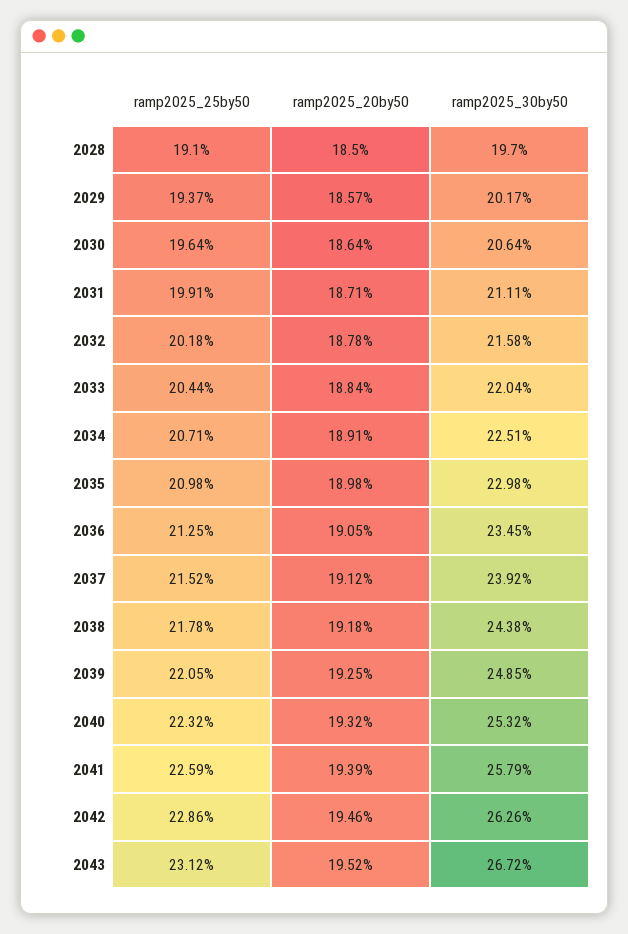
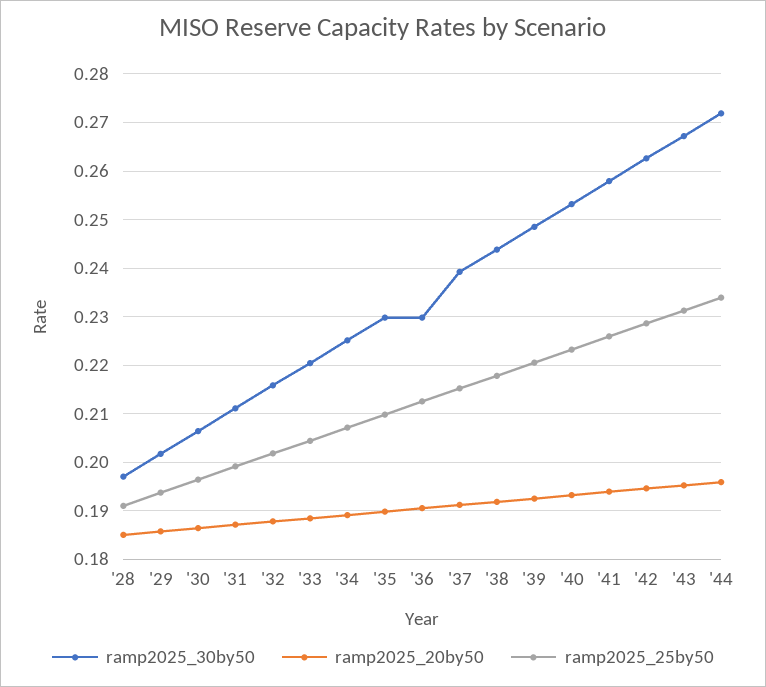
ramp2025_30by50, 2036: 0.2345 -> 0.23
ramp2025_30by50, '44: none -> 0.272
ramp2025_20by50, '44: none -> 0.196
ramp2025_25by50, '44: none -> 0.234

